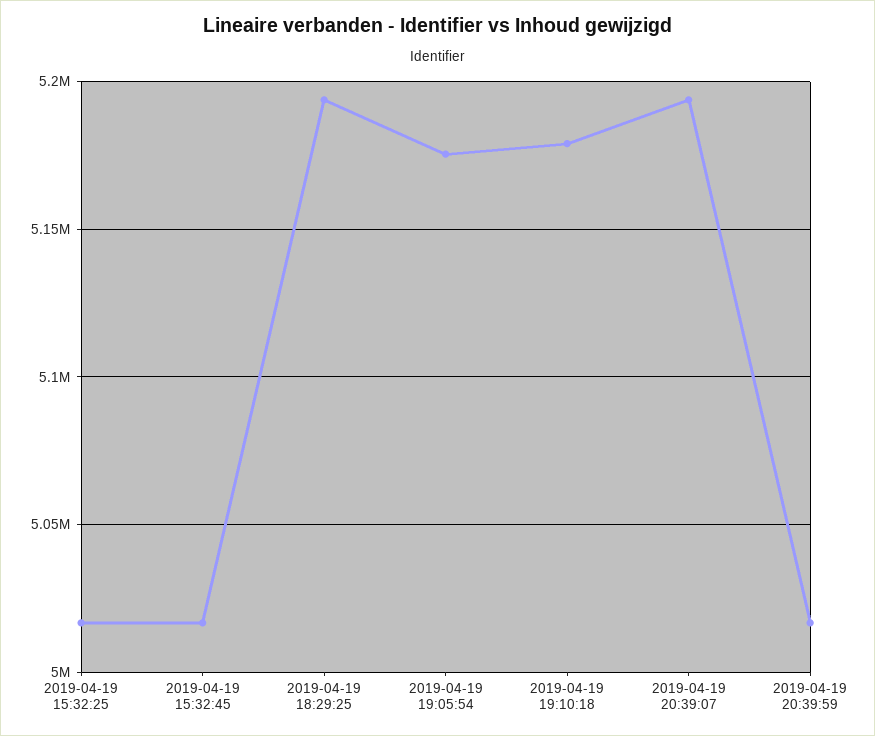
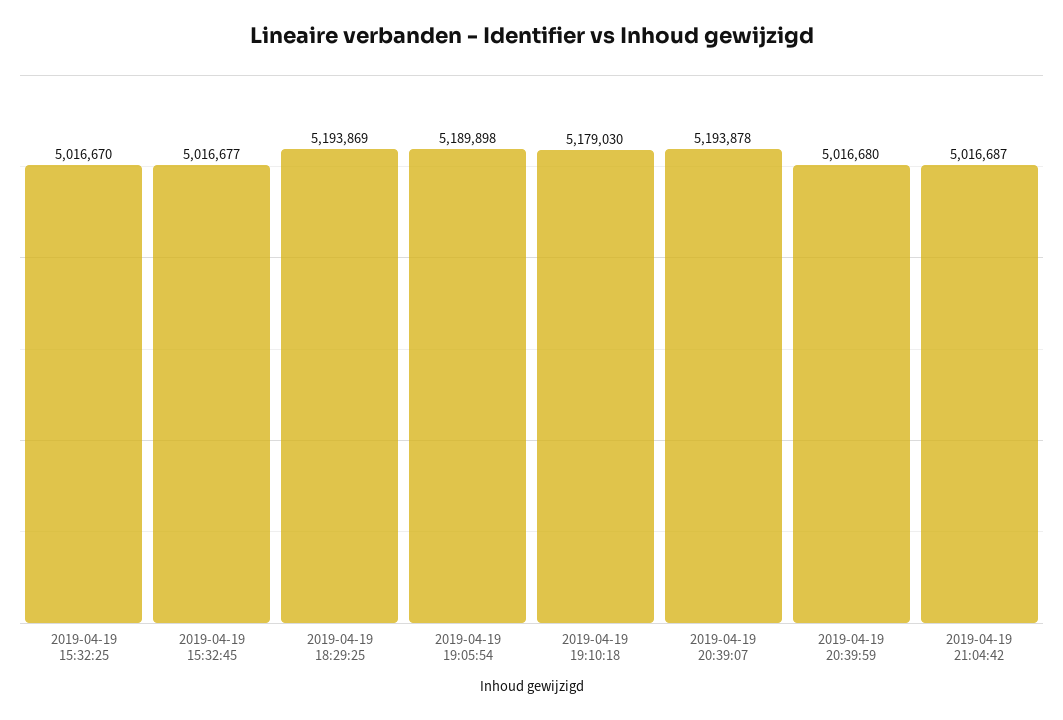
2019-04-19 19:05:54: 5175000 -> 5189898
2019-04-19 21:04:42: none -> 5016687

